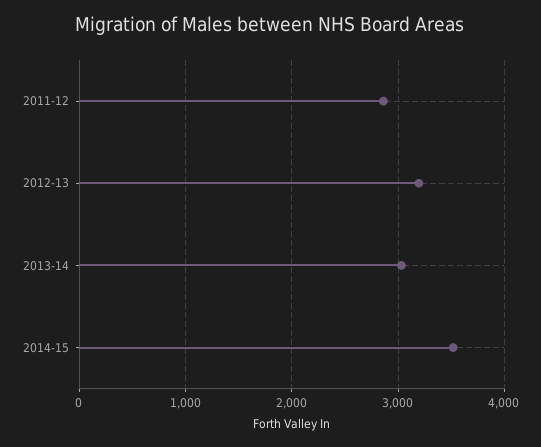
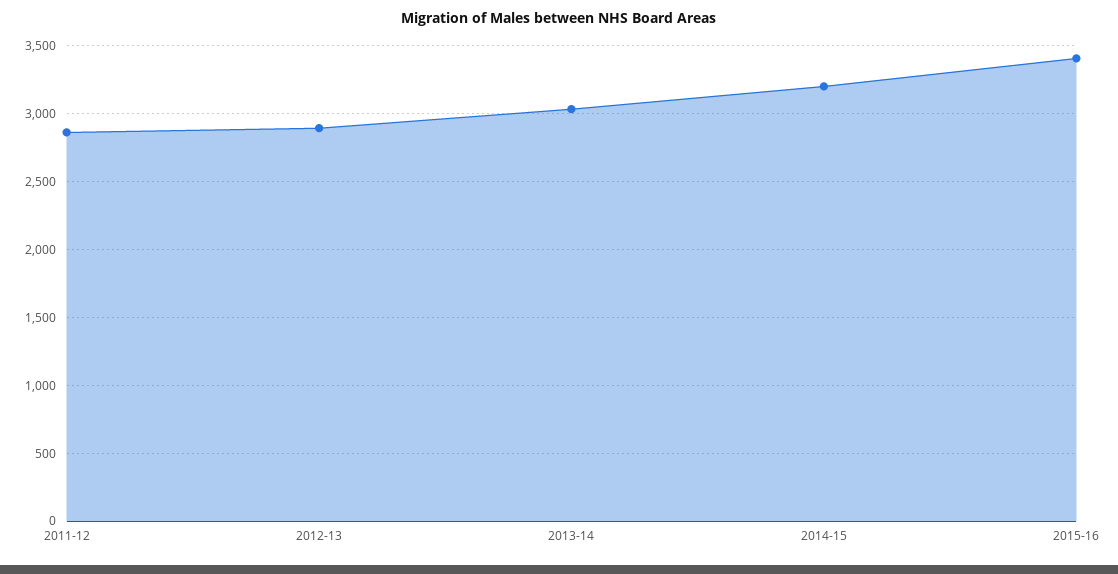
2012-13: 3200 -> 2900
2014-15: 3500 -> 3200
2015-16: none -> 3400

